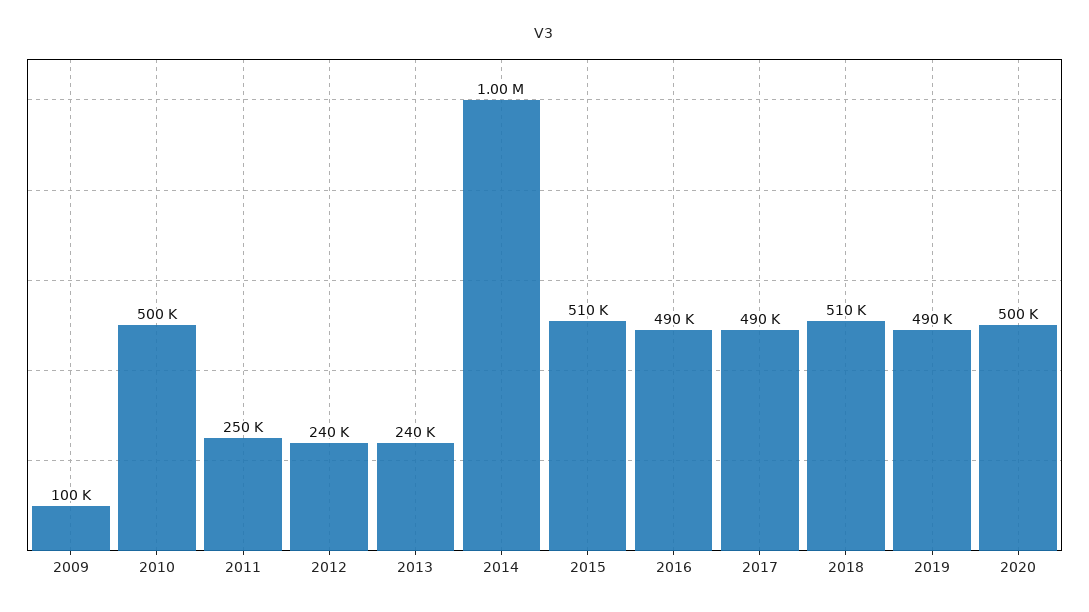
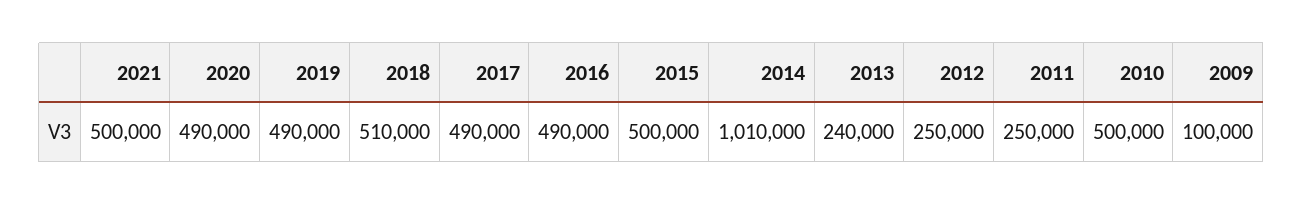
2012: 240000 -> 250000
2014: 1000000 -> 1010000
2015: 510000 -> 500000
2020: 500000 -> 490000
2021: none -> 500000

